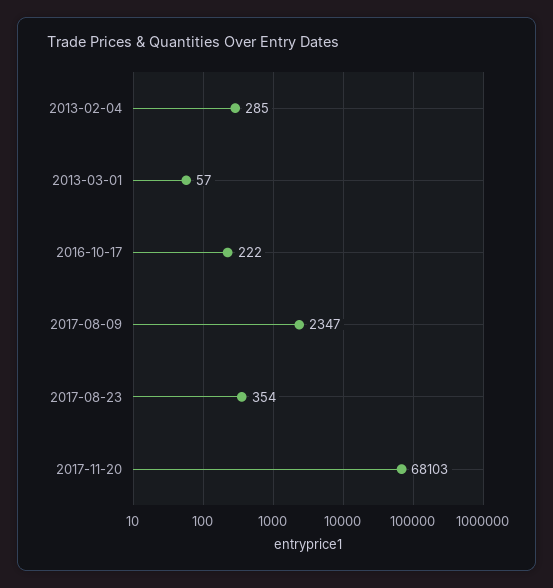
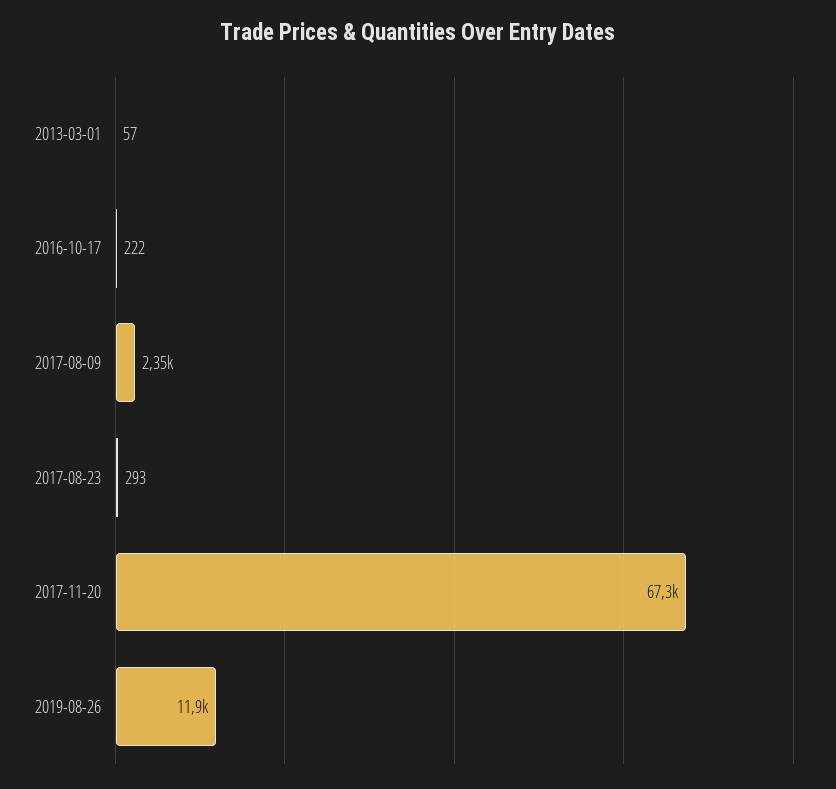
2013-02-04: 285 -> none
2017-08-23: 354 -> 293
2017-11-20: 68103 -> 67300
2019-08-26: none -> 11900

